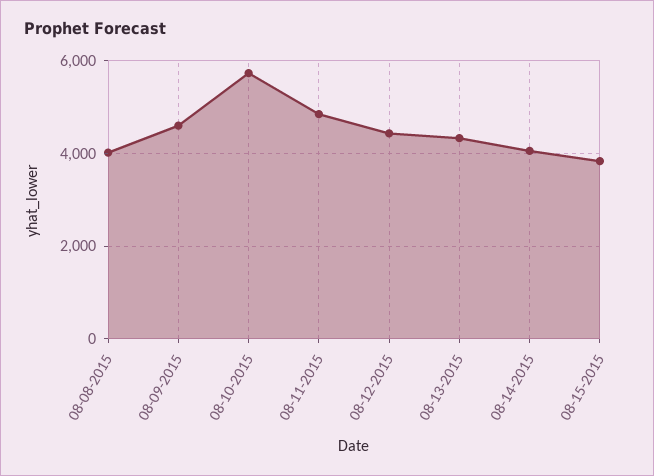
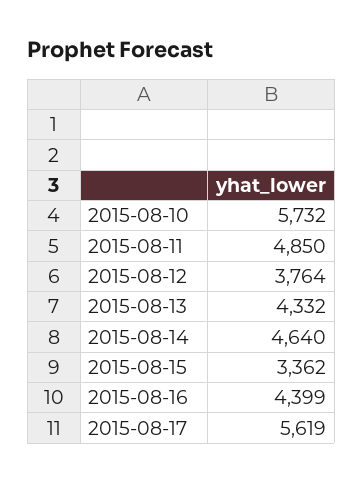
08-08-2015: 4000 -> none
08-09-2015: 4600 -> none
08-12-2015: 4400 -> 3764
08-14-2015: 4000 -> 4640
08-15-2015: 3800 -> 3362
2015-08-16: none -> 4399
2015-08-17: none -> 5619

